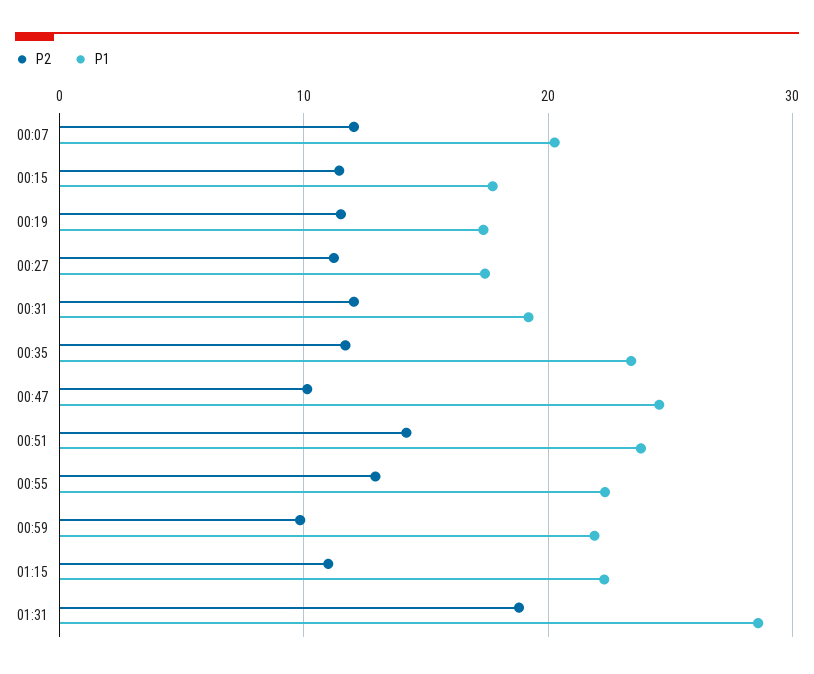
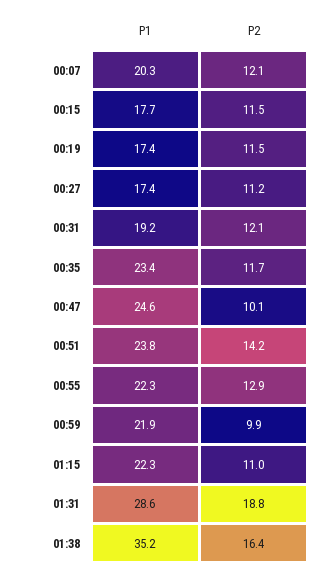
P1, 01:38: none -> 35.2
P2, 01:38: none -> 16.4

